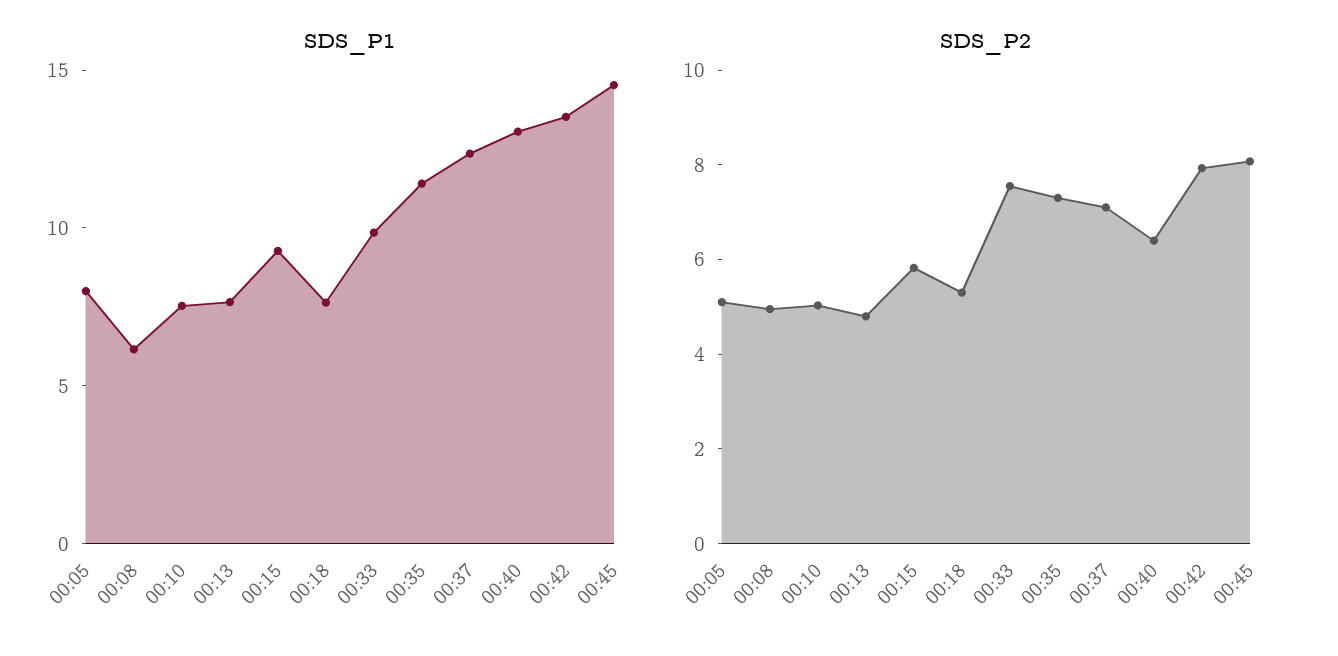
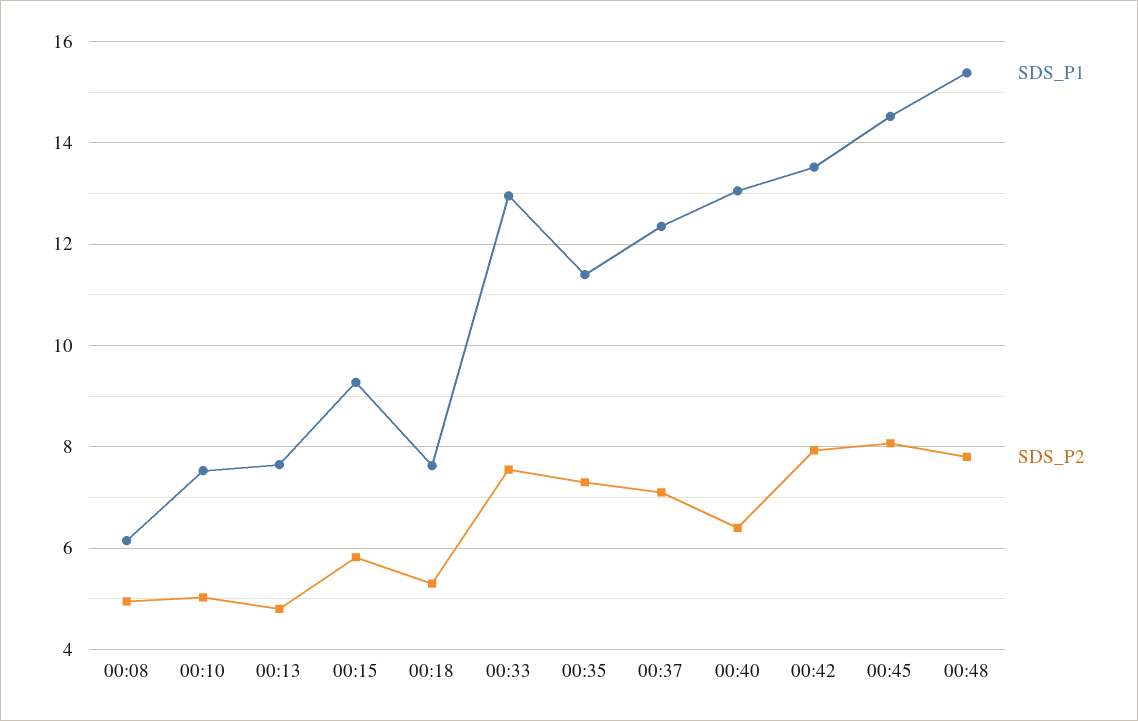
SDS_P1, 00:05: 8 -> none
SDS_P1, 00:33: 10 -> 13
SDS_P2, 00:05: 5 -> none
SDS_P1, 00:48: none -> 15.4
SDS_P2, 00:48: none -> 7.8

